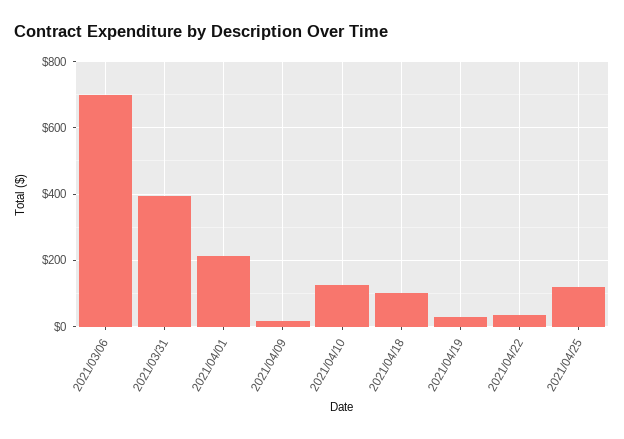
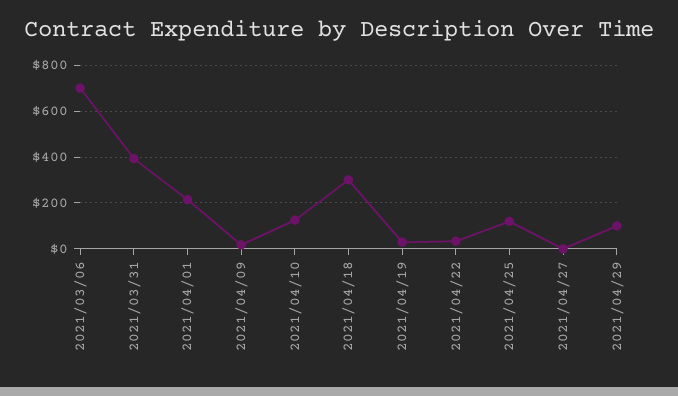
2021/04/18: 100 -> 300
2021/04/27: none -> 0
2021/04/29: none -> 100

